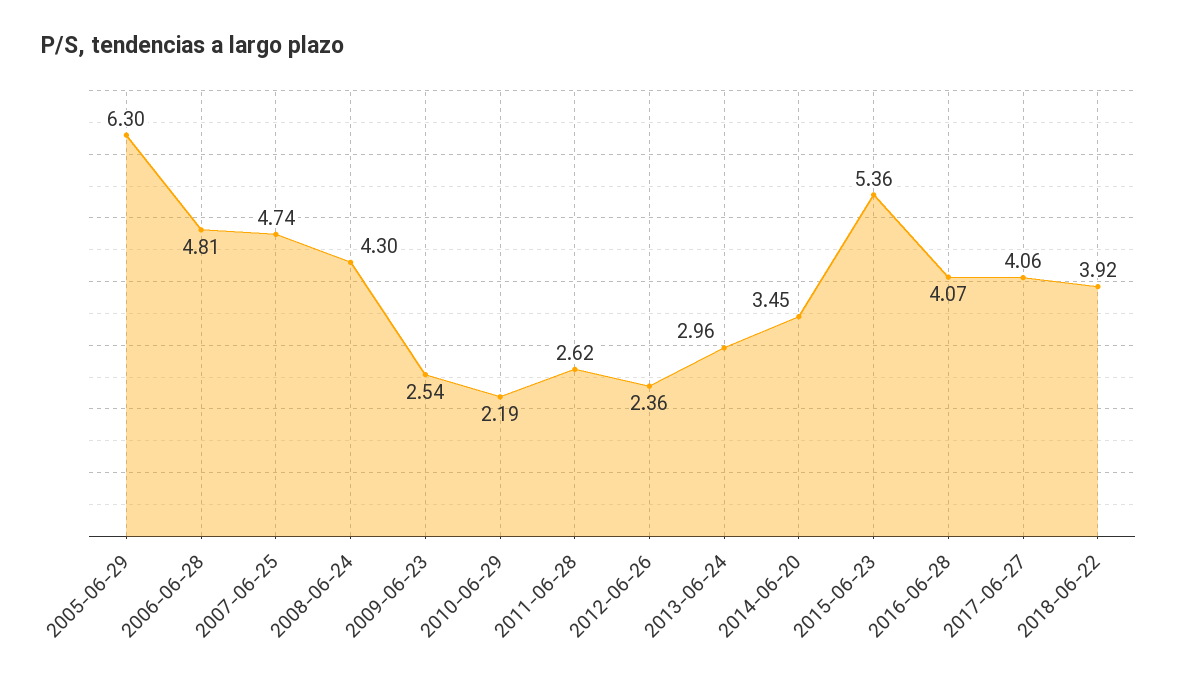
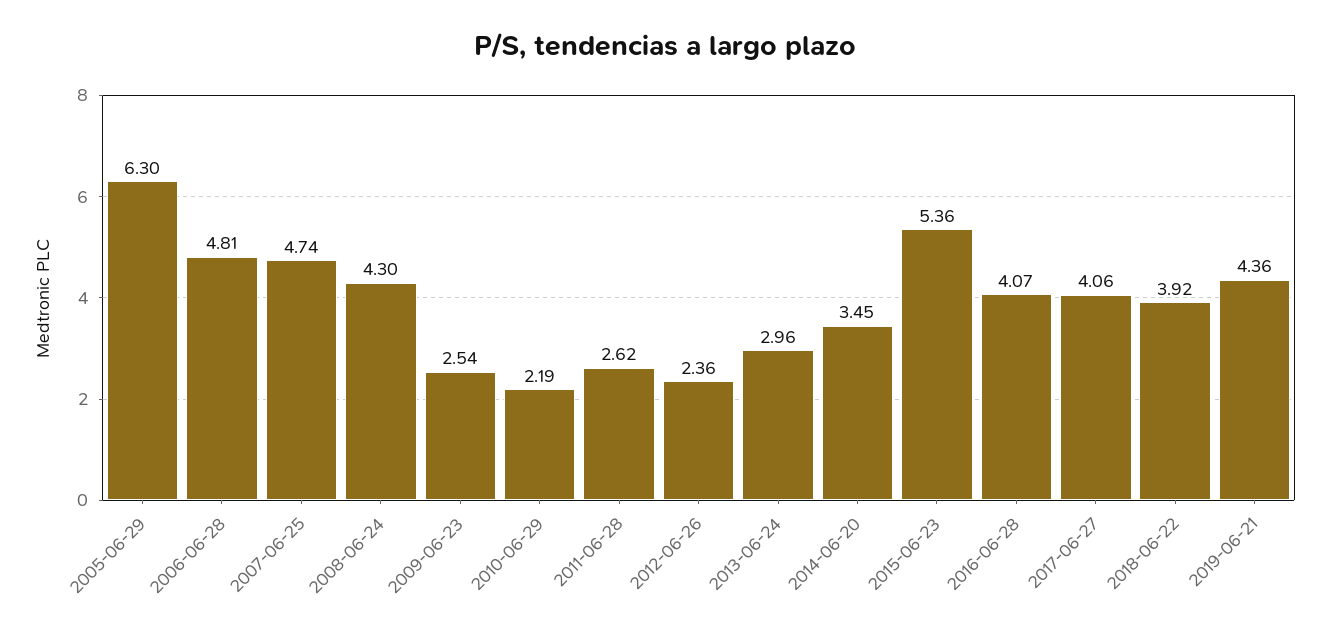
2019-06-21: none -> 4.36

